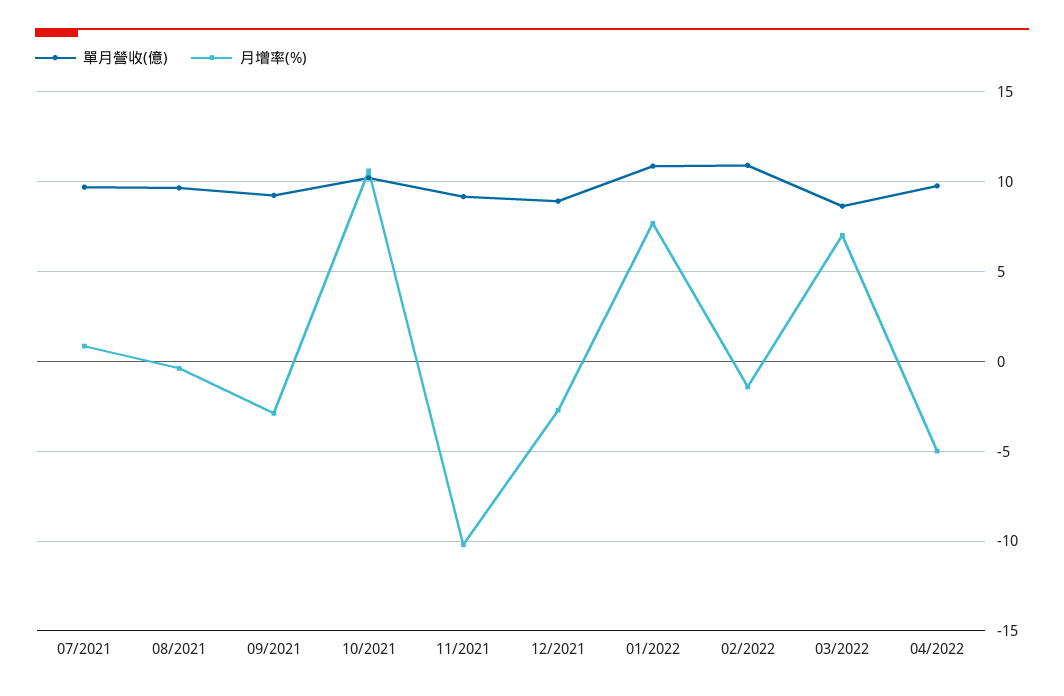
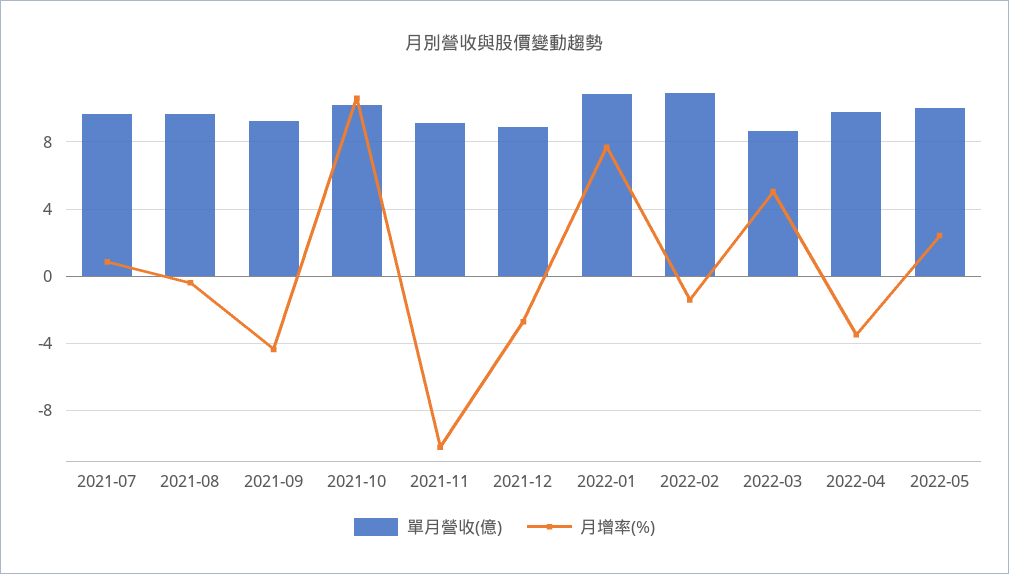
月增率(%), 09/2021: -3 -> -4.5
月增率(%), 03/2022: 7 -> 5
月增率(%), 04/2022: -5 -> -3.5
單月營收(億), 2022-05: none -> 10
月增率(%), 2022-05: none -> 2.5

